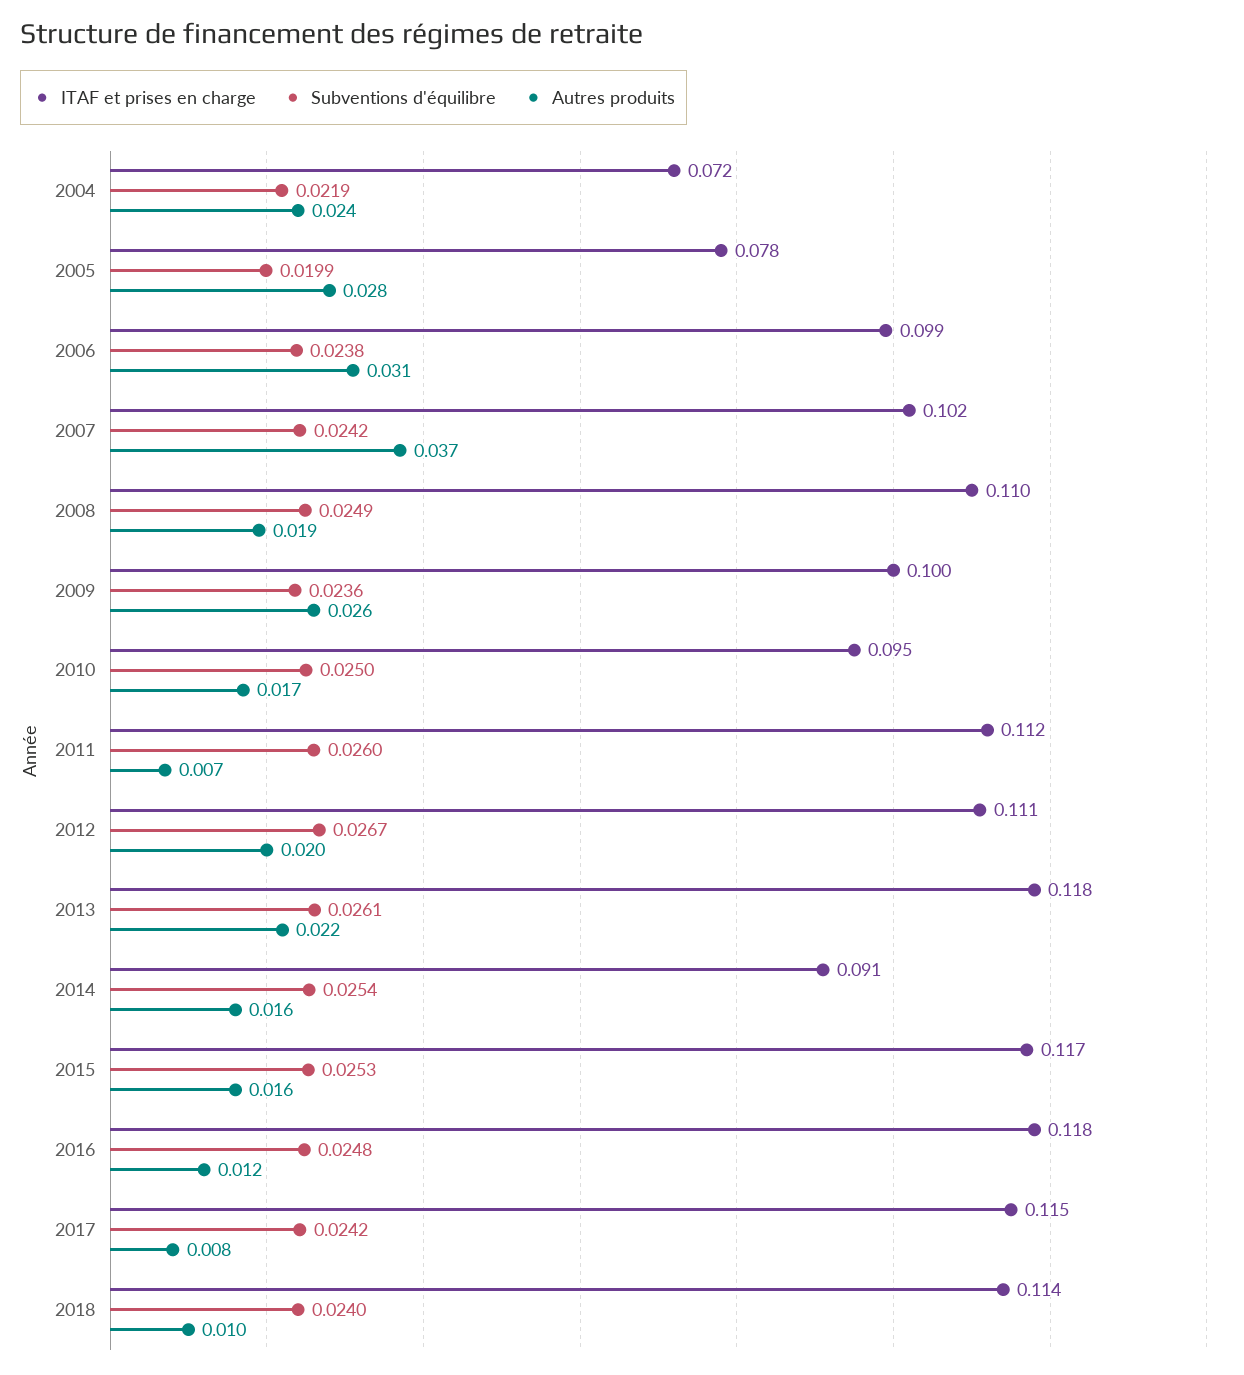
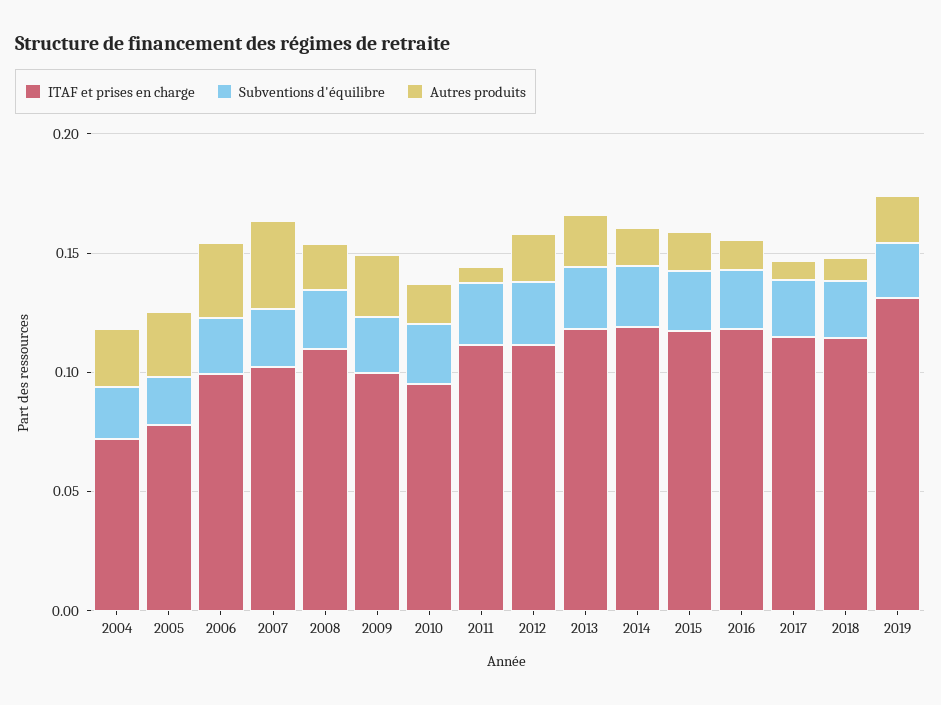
ITAF et prises en charge, 2014: 0.091 -> 0.12
ITAF et prises en charge, 2019: none -> 0.13
Subventions d'équilibre, 2019: none -> 0.02
Autres produits, 2019: none -> 0.02

